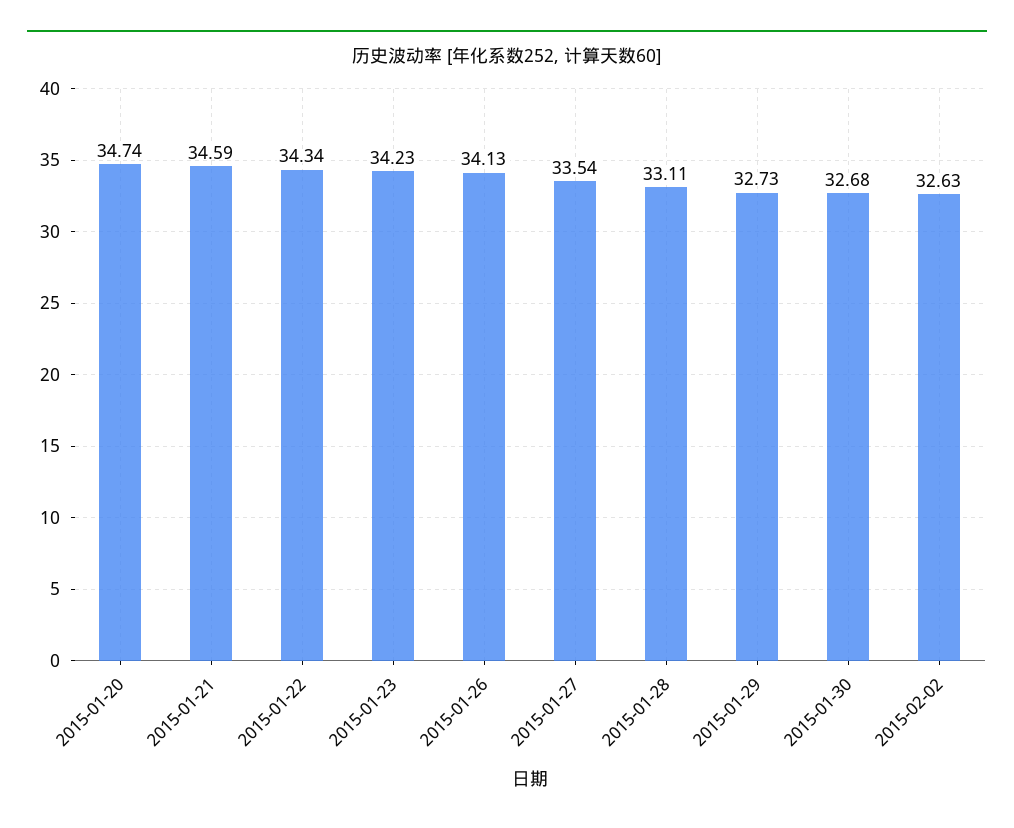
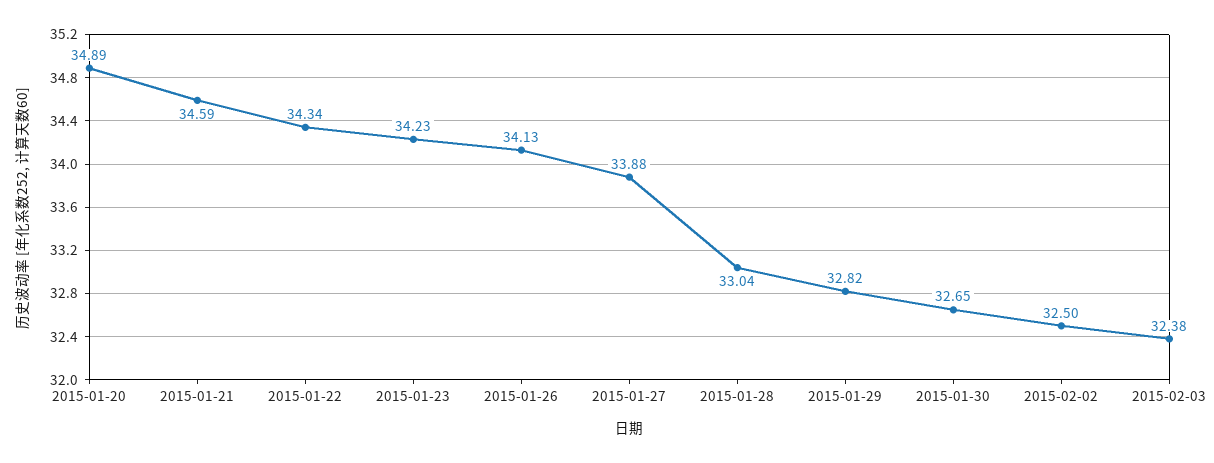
2015-01-20: 34.74 -> 34.89
2015-01-27: 33.54 -> 33.88
2015-01-28: 33.11 -> 33.04
2015-01-29: 32.73 -> 32.82
2015-01-30: 32.68 -> 32.65
2015-02-02: 32.63 -> 32.5
2015-02-03: none -> 32.38

